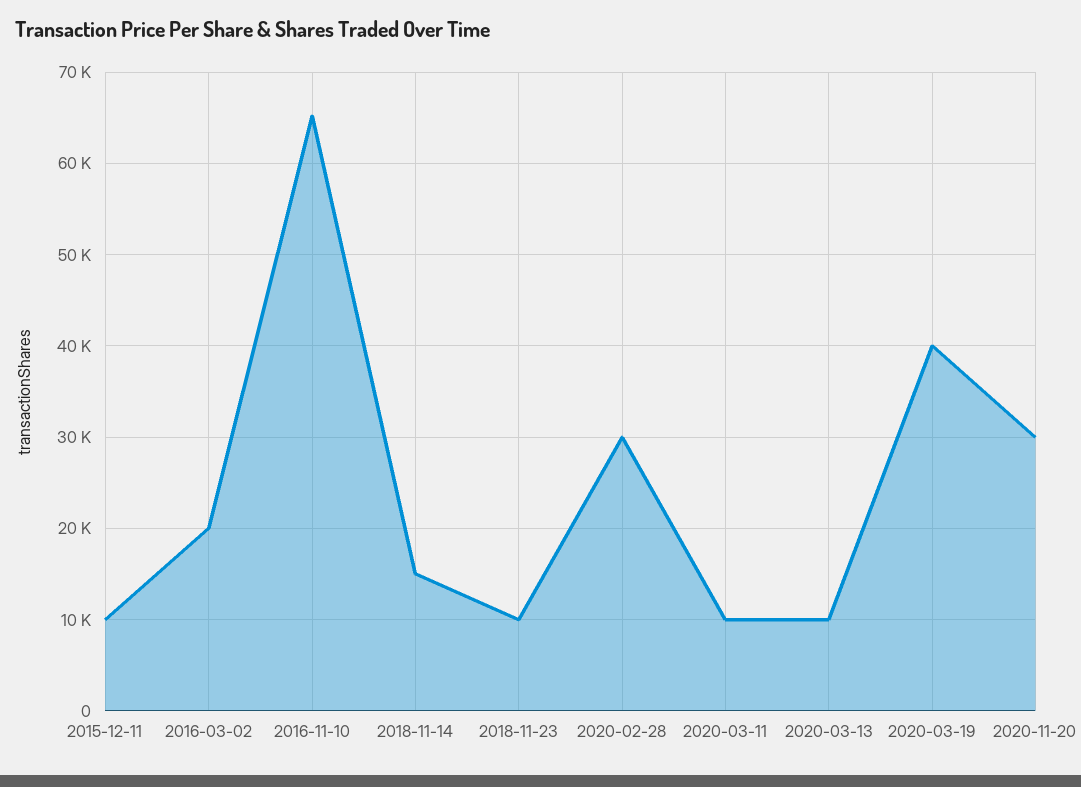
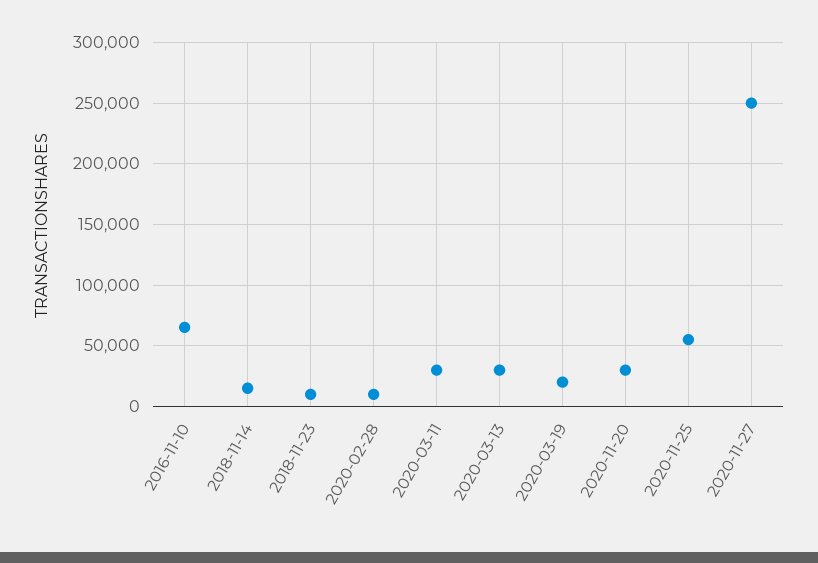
2015-12-11: 10000 -> none
2016-03-02: 20000 -> none
2020-02-28: 30000 -> 10000
2020-03-11: 10000 -> 30000
2020-03-13: 10000 -> 30000
2020-03-19: 40000 -> 20000
2020-11-25: none -> 55000
2020-11-27: none -> 250000

